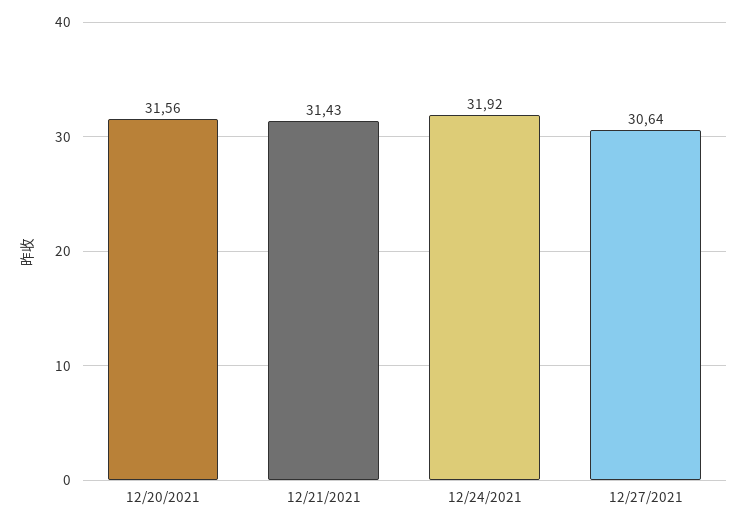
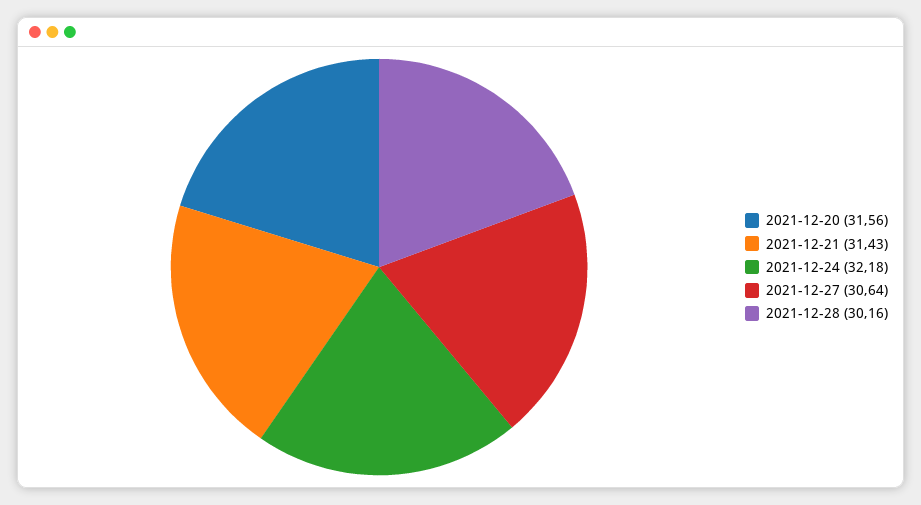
12/24/2021: 31.92 -> 32.18
2021-12-28: none -> 30.16

